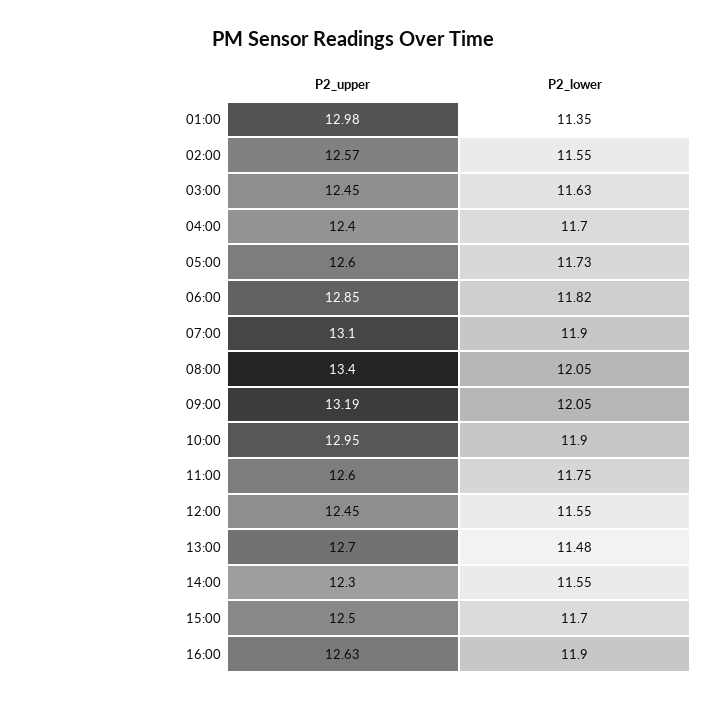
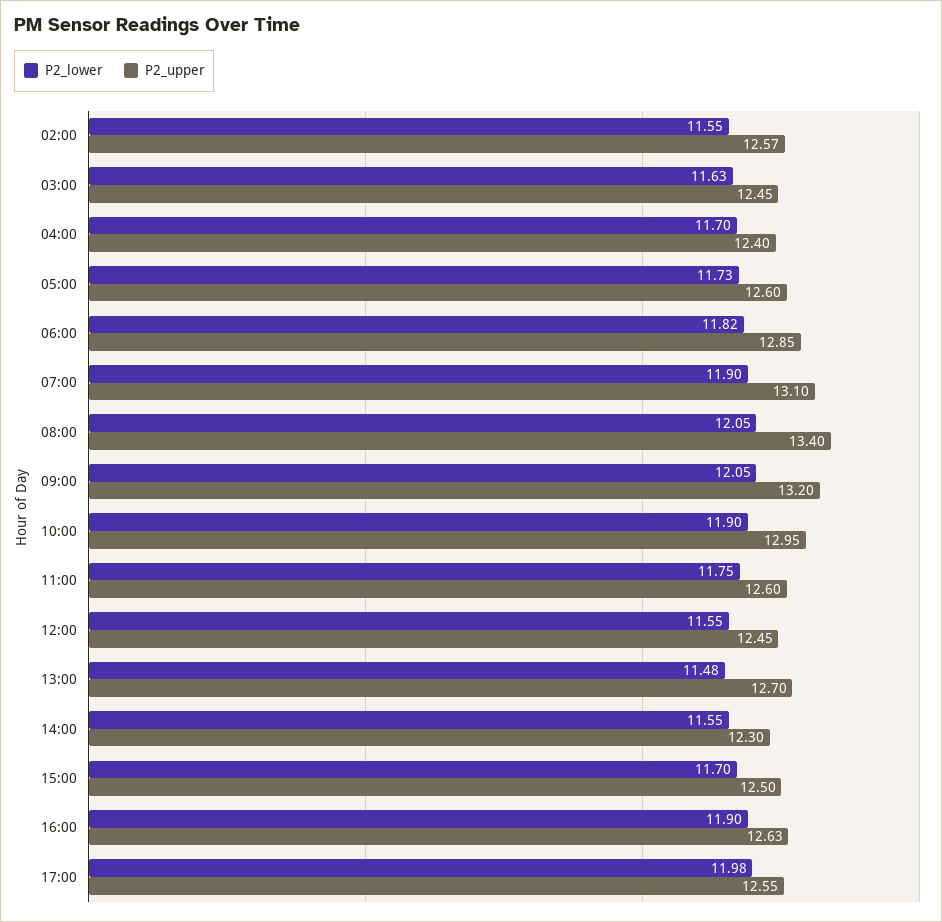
P2_upper, 01:00: 12.98 -> none
P2_lower, 01:00: 11.35 -> none
P2_upper, 09:00: 13.19 -> 13.2
P2_lower, 17:00: none -> 11.98
P2_upper, 17:00: none -> 12.55

